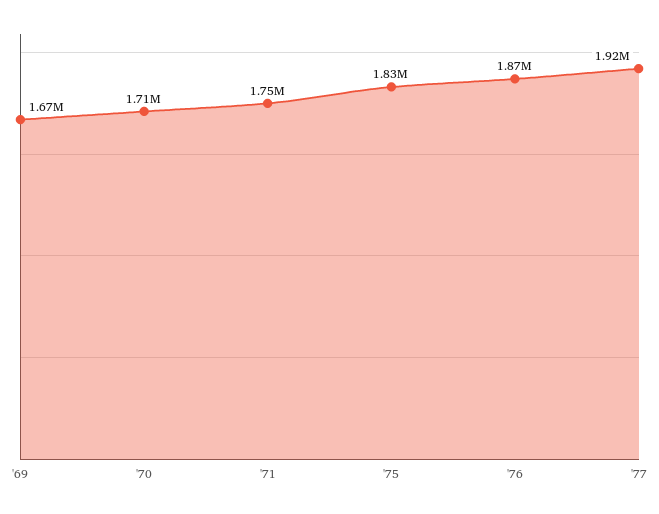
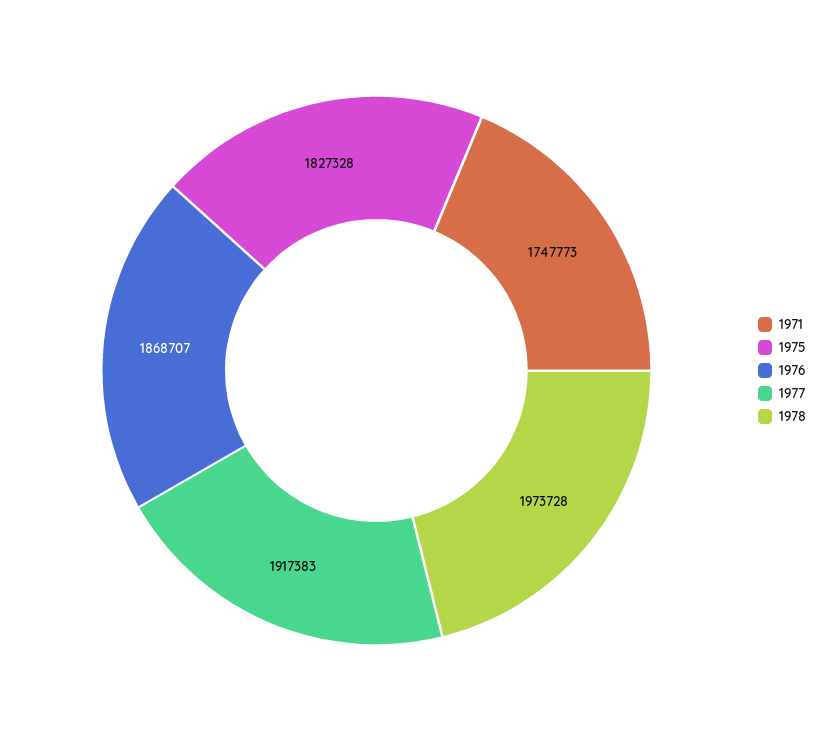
'69: 1670000 -> none
'70: 1710000 -> none
1978: none -> 1973728

